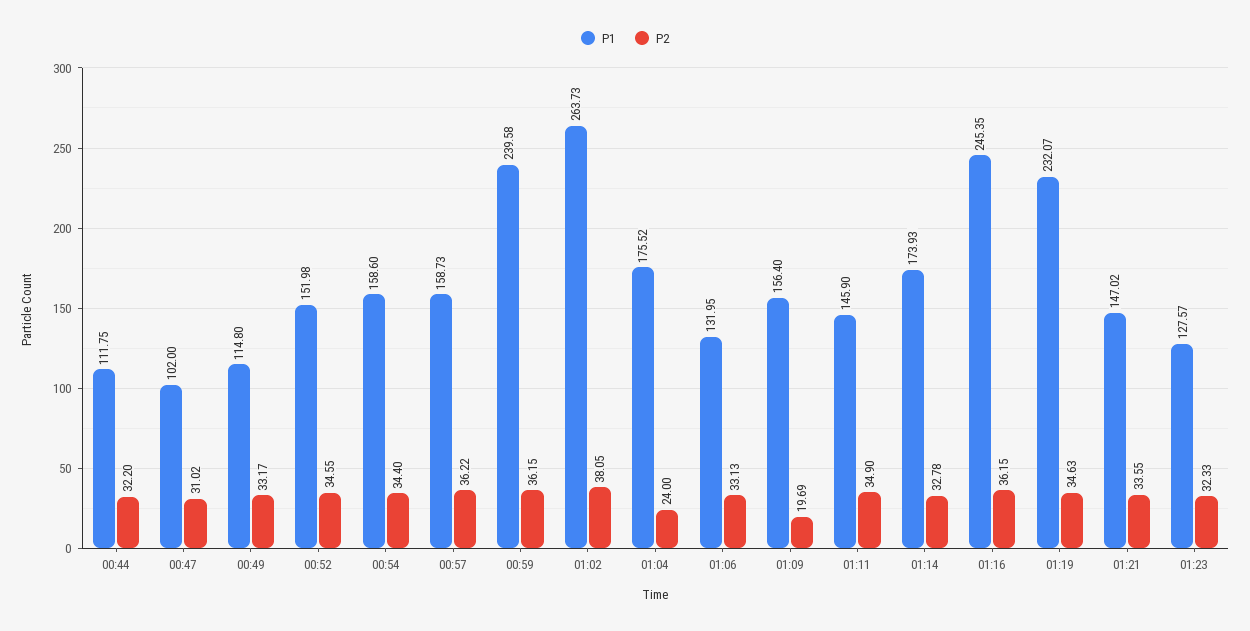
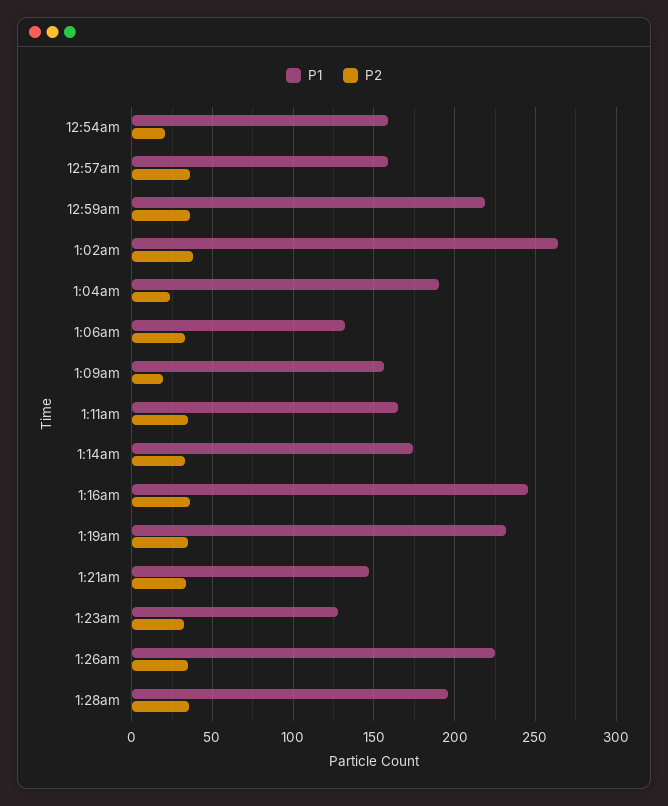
P1, 00:44: 111.75 -> none
P2, 00:44: 32.2 -> none
P1, 00:47: 102 -> none
P2, 00:47: 31.02 -> none
P1, 00:49: 114.8 -> none
P2, 00:49: 33.17 -> none
P1, 00:52: 151.98 -> none
P2, 00:52: 34.55 -> none
P2, 00:54: 34.4 -> 20
P1, 00:59: 239.58 -> 220
P1, 01:04: 175.52 -> 190
P1, 01:11: 145.9 -> 165
P1, 1:26am: none -> 225
P2, 1:26am: none -> 35
P1, 1:28am: none -> 195
P2, 1:28am: none -> 35

